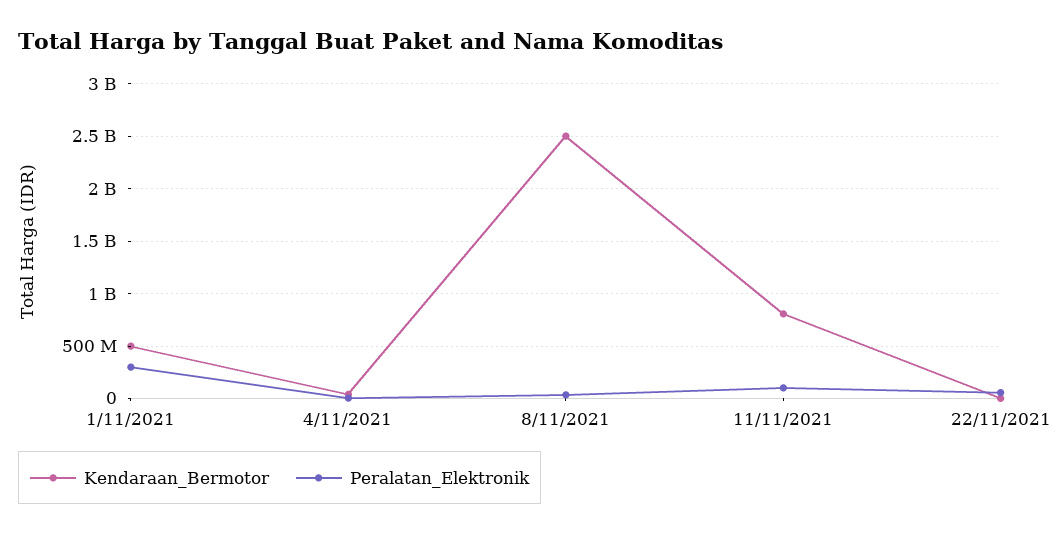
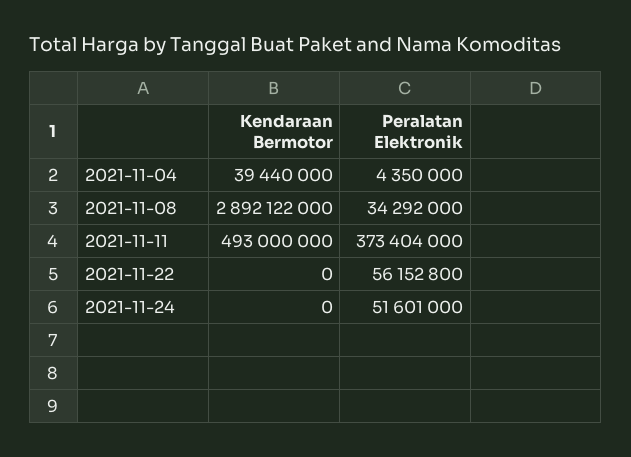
Kendaraan_Bermotor, 1/11/2021: 500000000 -> none
Peralatan_Elektronik, 1/11/2021: 300000000 -> none
Kendaraan_Bermotor, 8/11/2021: 2500000000 -> 2892122000
Kendaraan_Bermotor, 11/11/2021: 800000000 -> 493000000
Peralatan_Elektronik, 11/11/2021: 100000000 -> 373404000
Kendaraan_Bermotor, 2021-11-24: none -> 0
Peralatan_Elektronik, 2021-11-24: none -> 51601000

